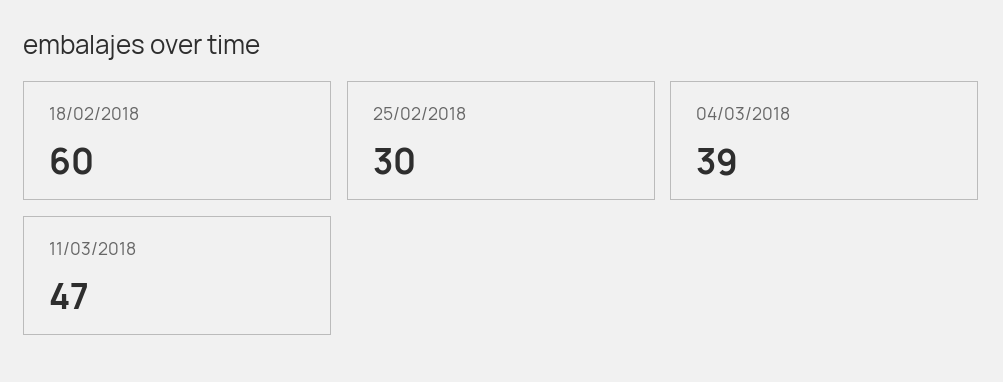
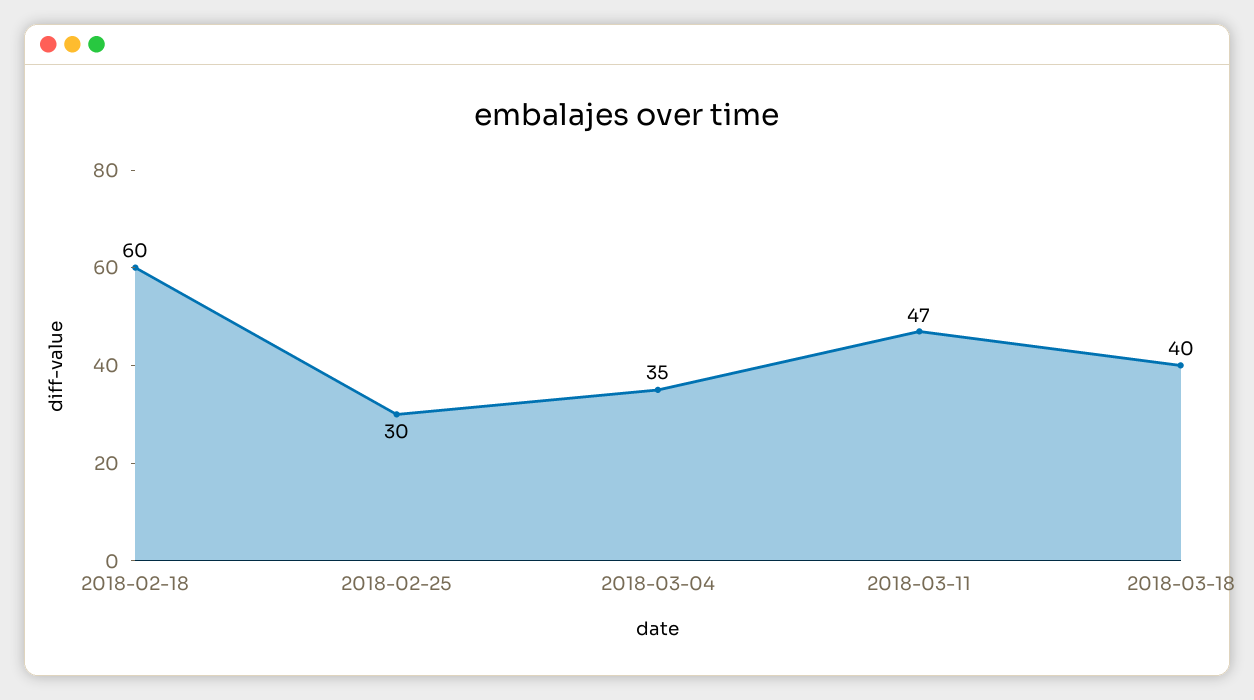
04/03/2018: 39 -> 35
2018-03-18: none -> 40

